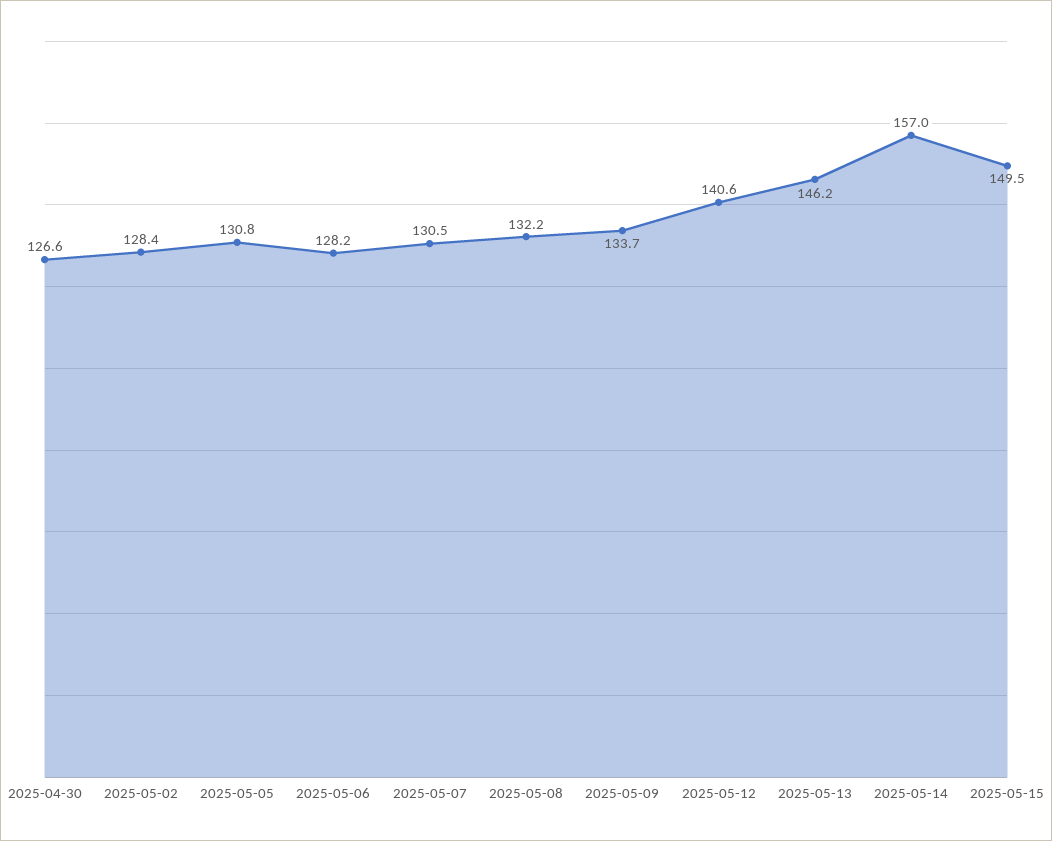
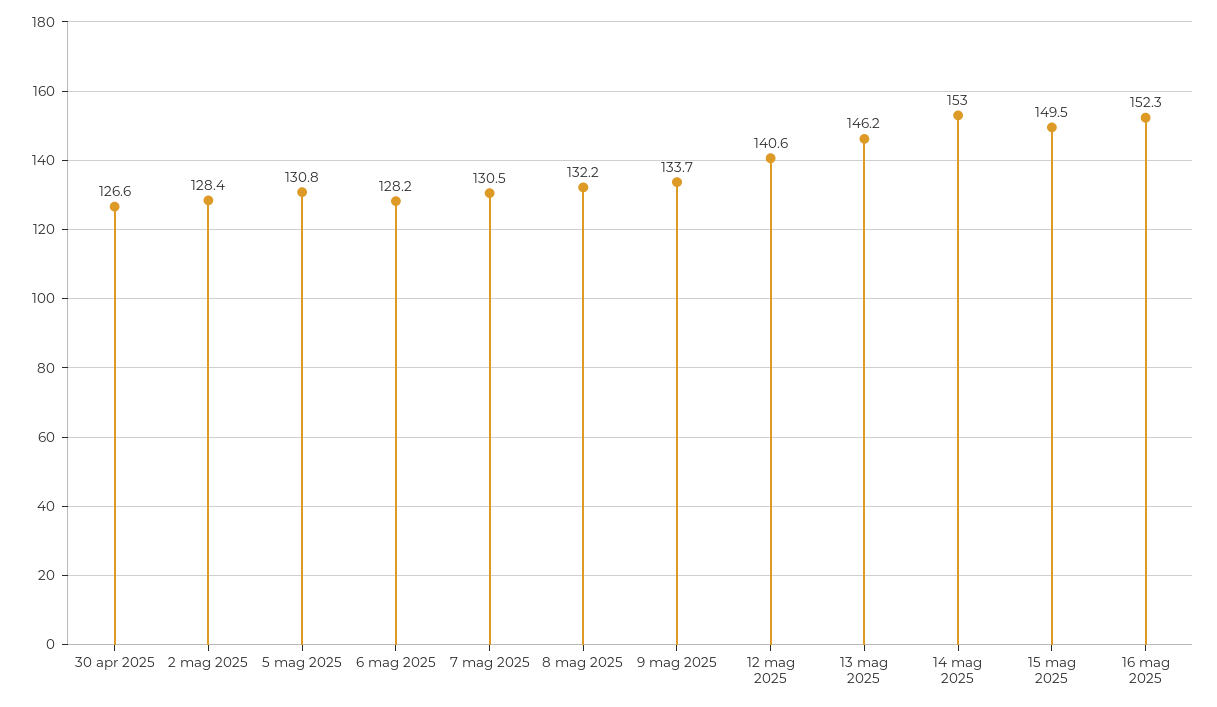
2025-05-14: 157 -> 153
16 mag 2025: none -> 152.3

